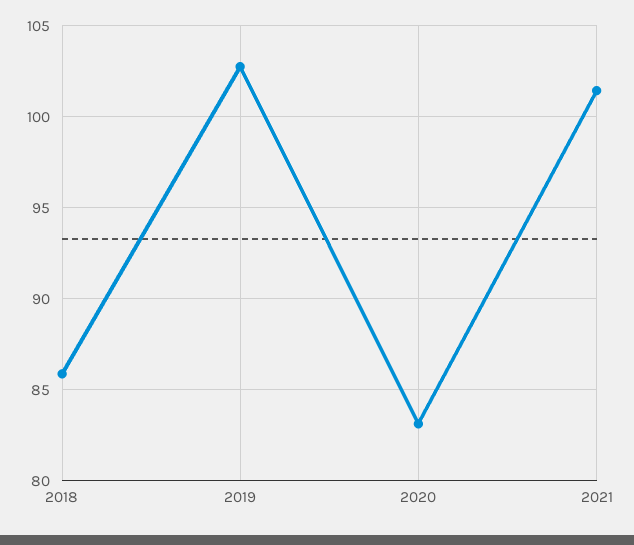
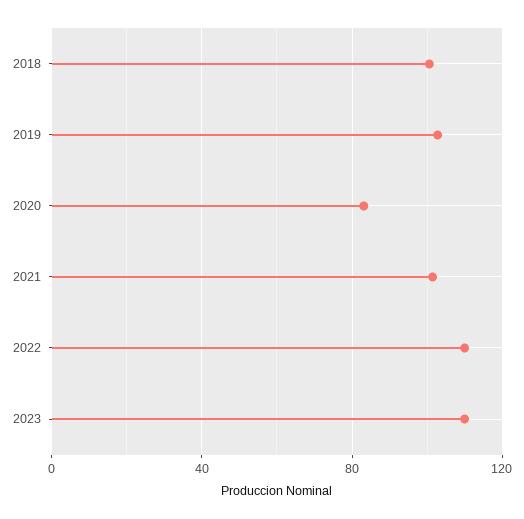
2018: 86 -> 100
2022: none -> 110
2023: none -> 110

